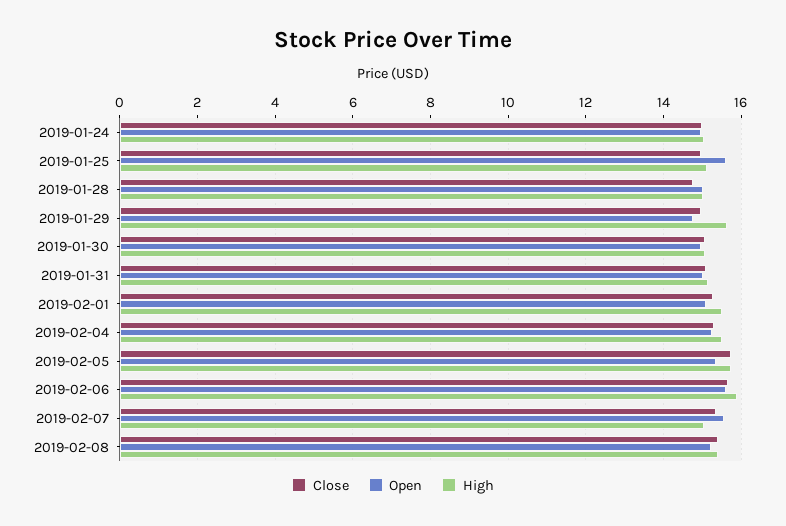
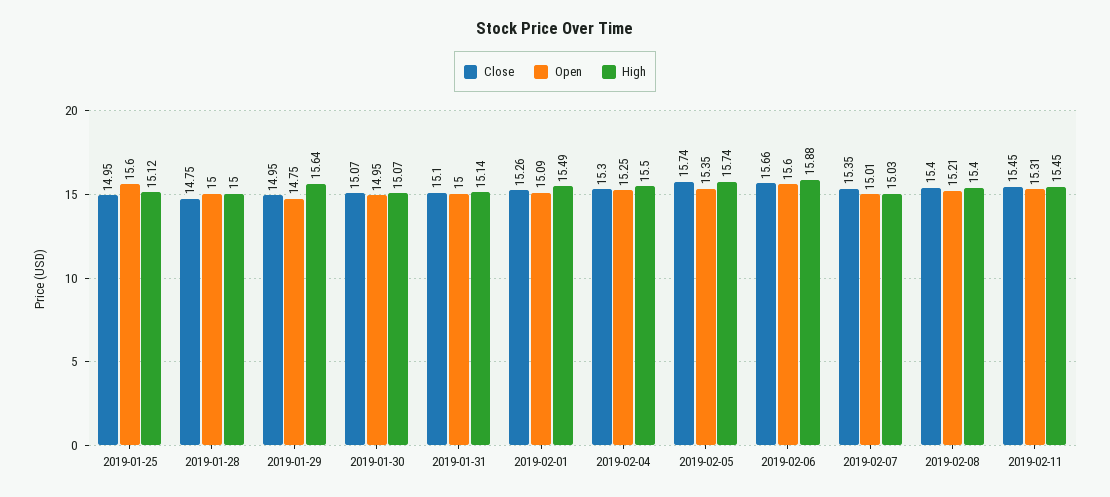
Close, 2019-01-24: 15 -> none
Open, 2019-01-24: 15 -> none
High, 2019-01-24: 15 -> none
Open, 2019-02-07: 15.6 -> 15.01
Close, 2019-02-11: none -> 15.45
Open, 2019-02-11: none -> 15.31
High, 2019-02-11: none -> 15.45

